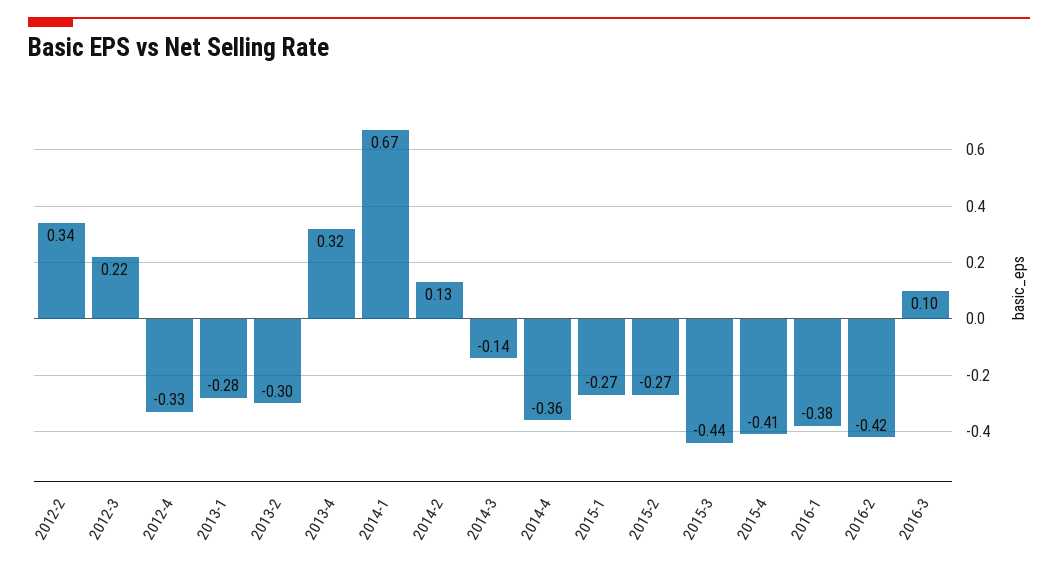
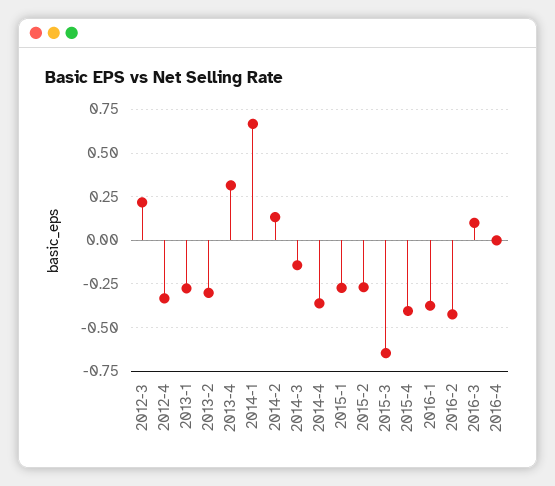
2012-2: 0.34 -> none
2015-3: -0.44 -> -0.65
2016-4: none -> 0

